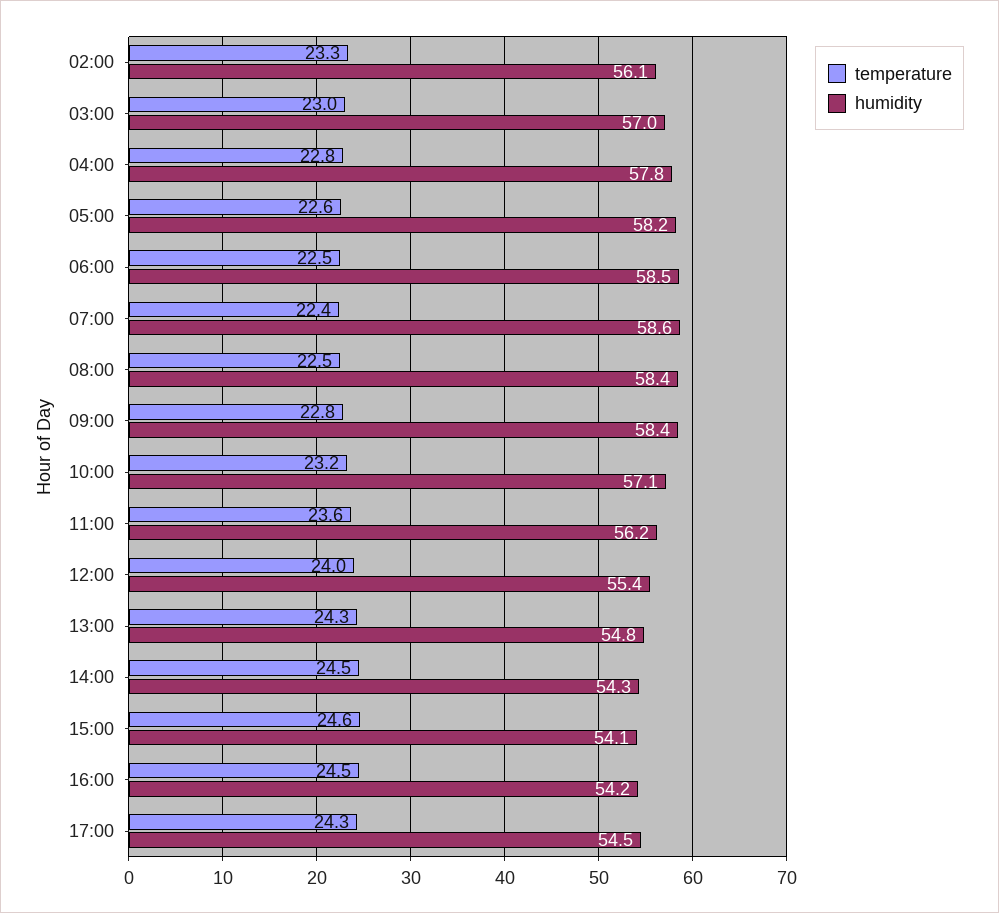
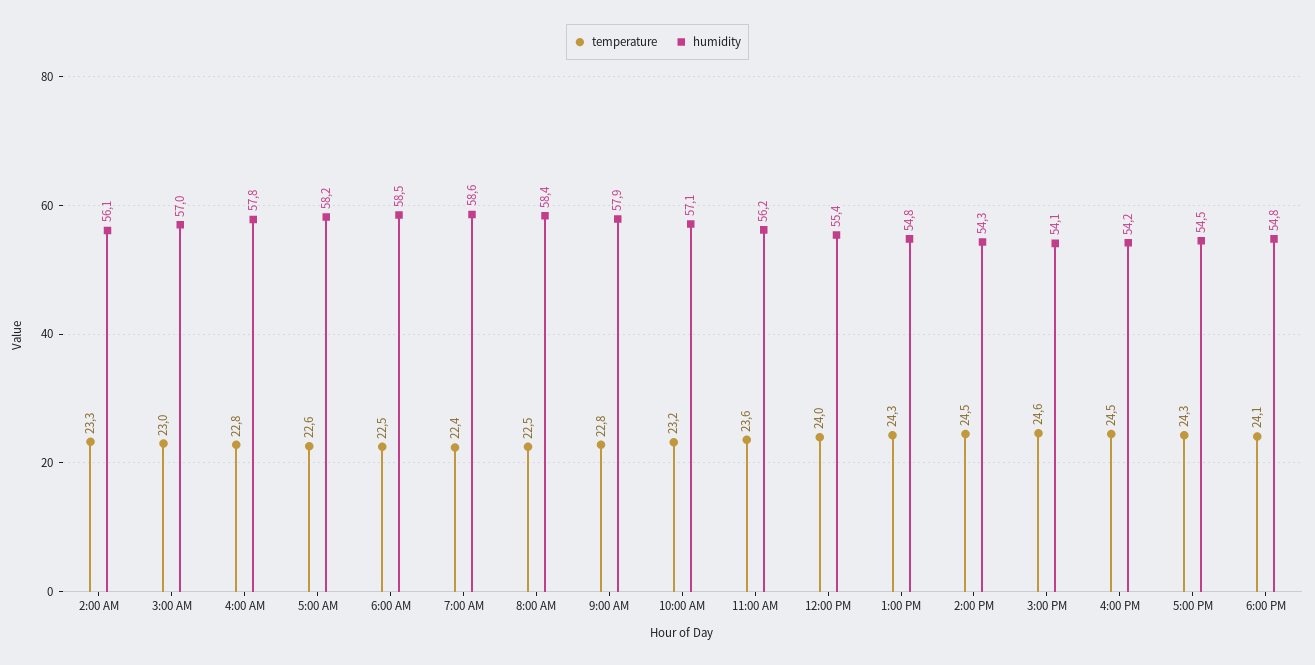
humidity, 09:00: 58.4 -> 57.9
temperature, 6:00 PM: none -> 24.1
humidity, 6:00 PM: none -> 54.8

